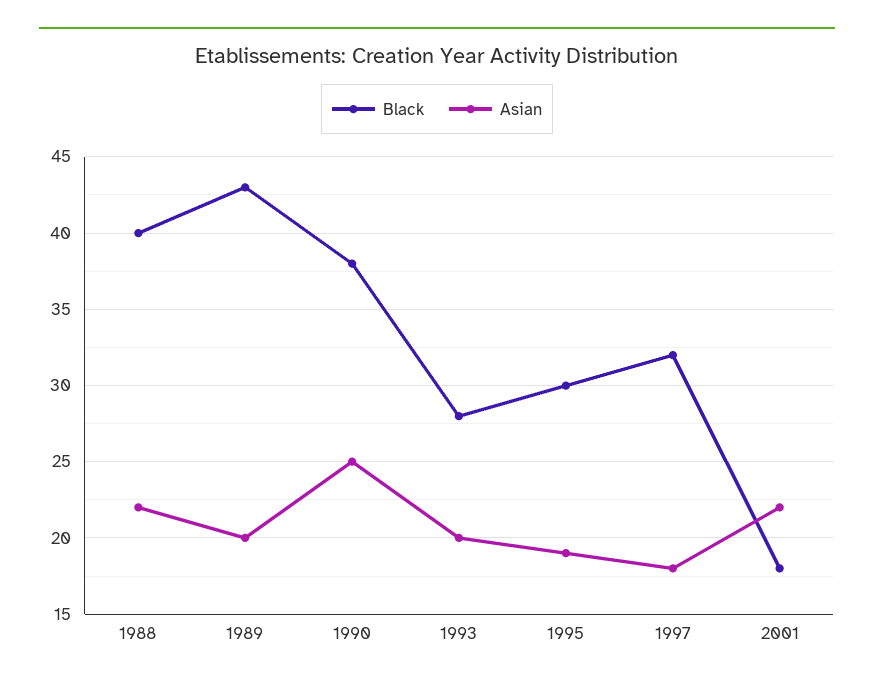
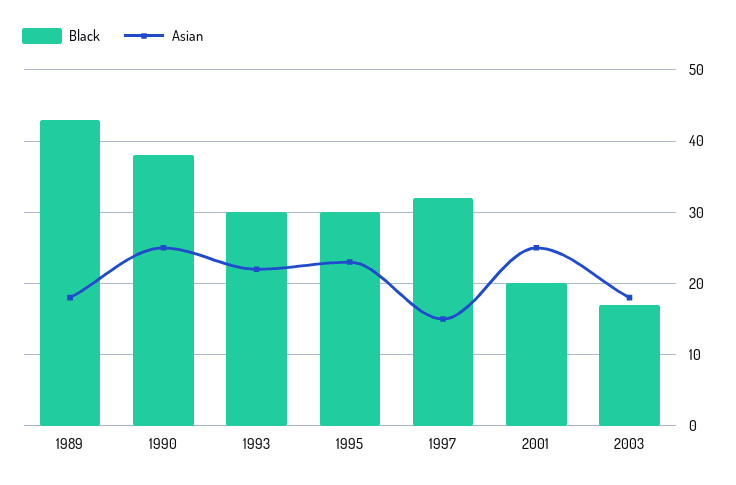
Black, 1988: 40 -> none
Asian, 1988: 22 -> none
Asian, 1989: 20 -> 18
Black, 1993: 28 -> 30
Asian, 1993: 20 -> 22
Asian, 1995: 19 -> 23
Asian, 1997: 18 -> 15
Black, 2001: 18 -> 20
Asian, 2001: 22 -> 25
Black, 2003: none -> 17
Asian, 2003: none -> 18

